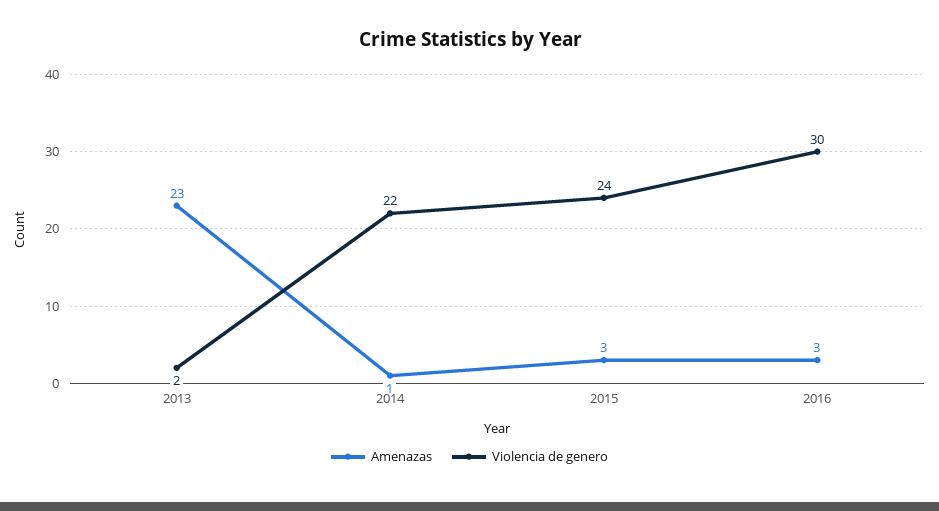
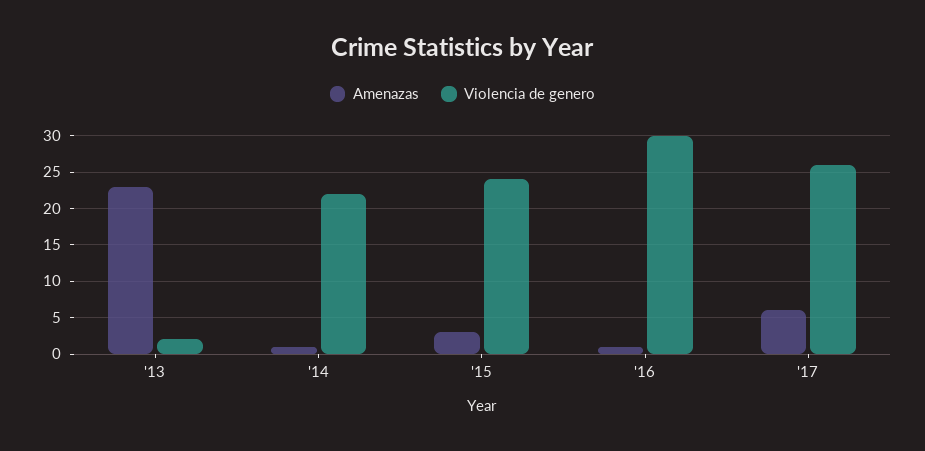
Amenazas, 2016: 3 -> 1
Amenazas, '17: none -> 6
Violencia de genero, '17: none -> 26

